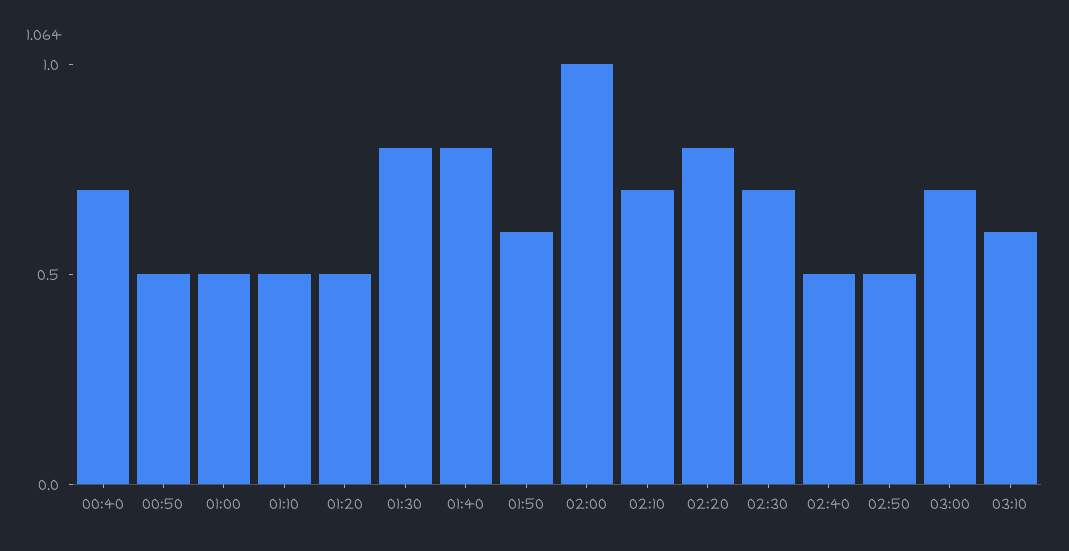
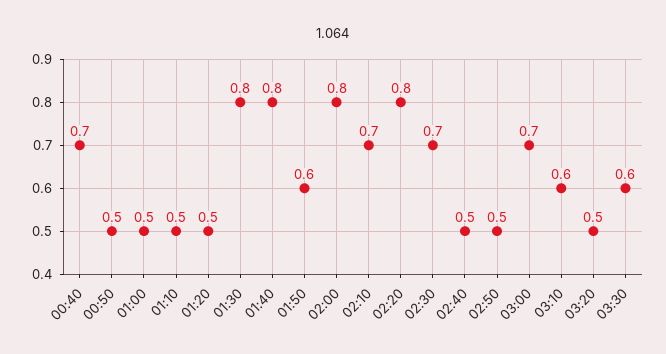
02:00: 1 -> 0.8
03:20: none -> 0.5
03:30: none -> 0.6

